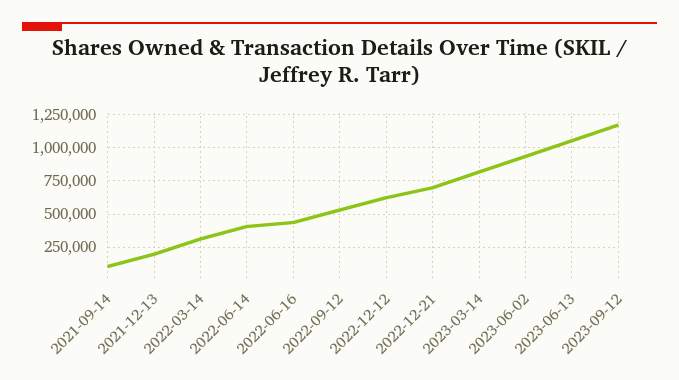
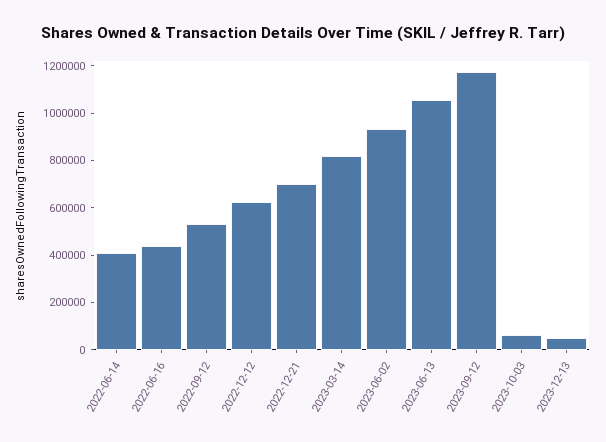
2021-09-14: 100000 -> none
2021-12-13: 200000 -> none
2022-03-14: 300000 -> none
2023-10-03: none -> 50000
2023-12-13: none -> 50000

